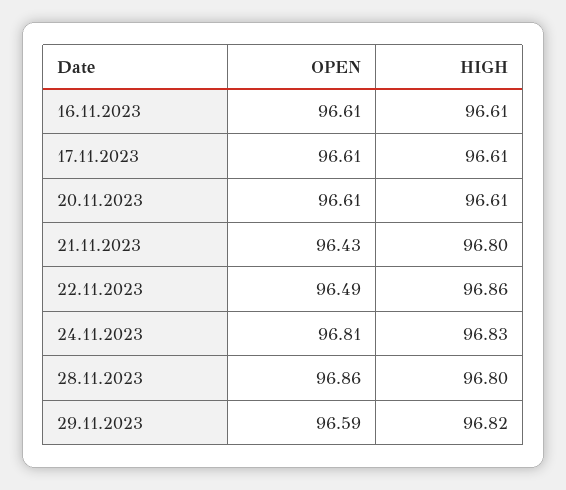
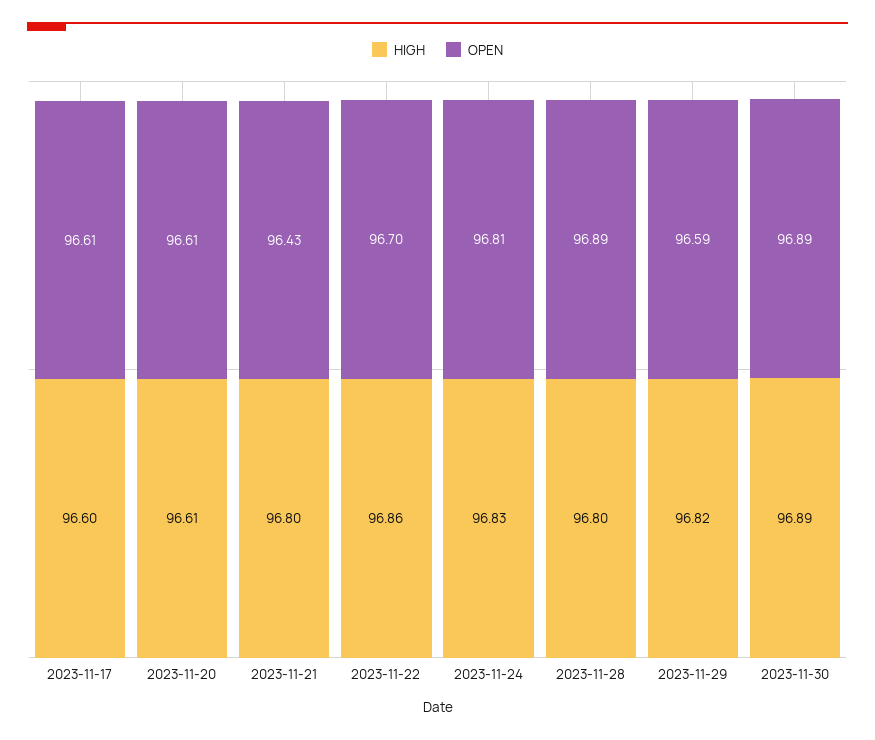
OPEN, 16.11.2023: 96.61 -> none
HIGH, 16.11.2023: 96.61 -> none
HIGH, 17.11.2023: 96.61 -> 96.6
OPEN, 22.11.2023: 96.49 -> 96.7
OPEN, 28.11.2023: 96.86 -> 96.89
HIGH, 2023-11-30: none -> 96.89
OPEN, 2023-11-30: none -> 96.89

